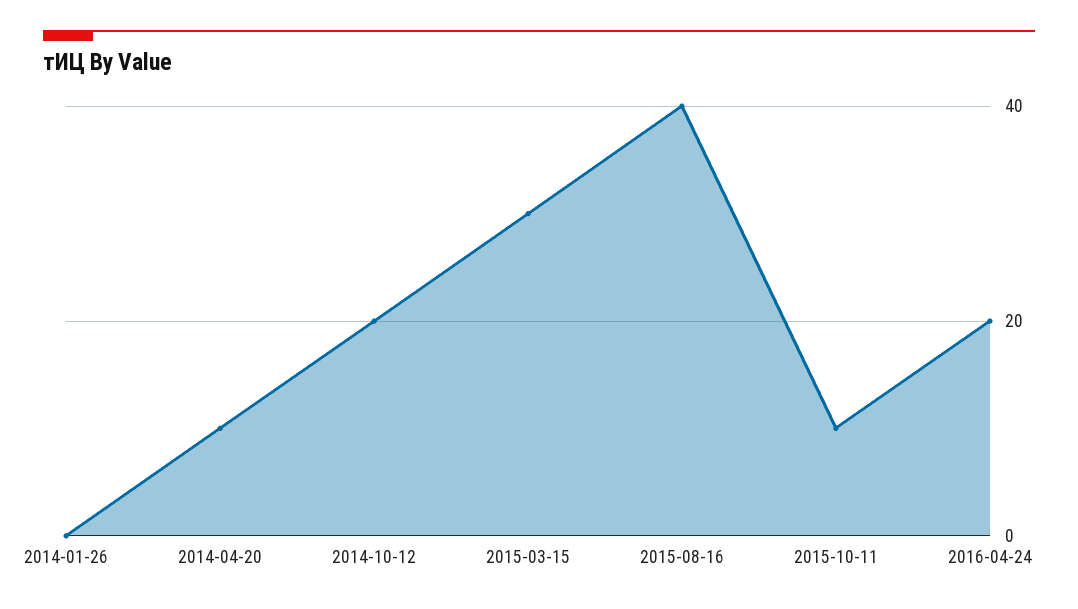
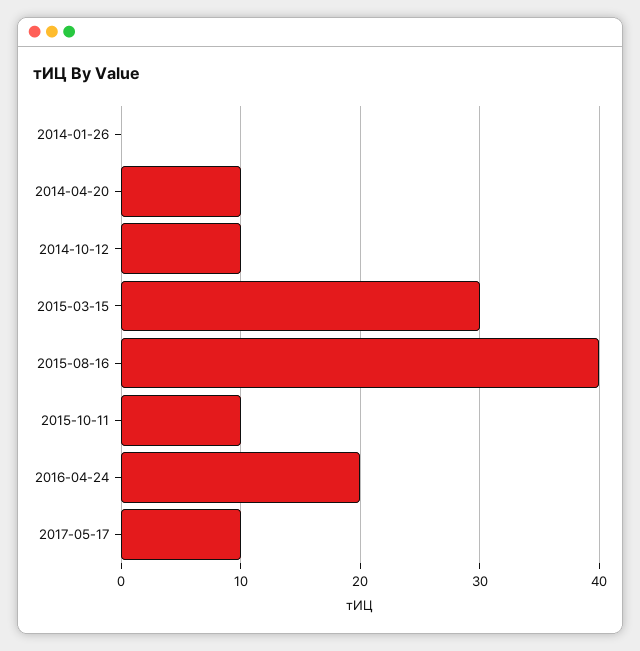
2014-10-12: 20 -> 10
2017-05-17: none -> 10

